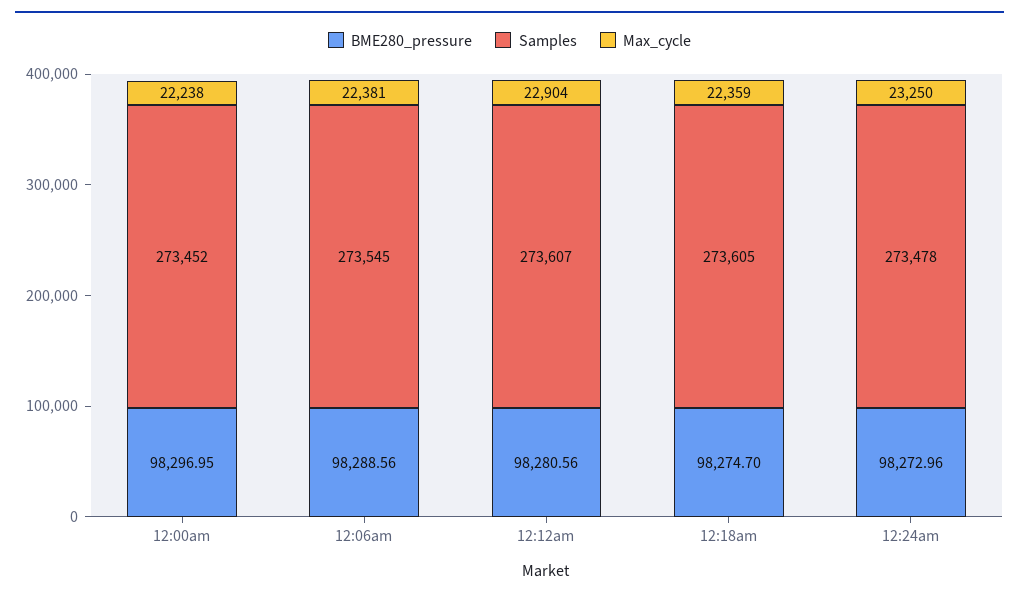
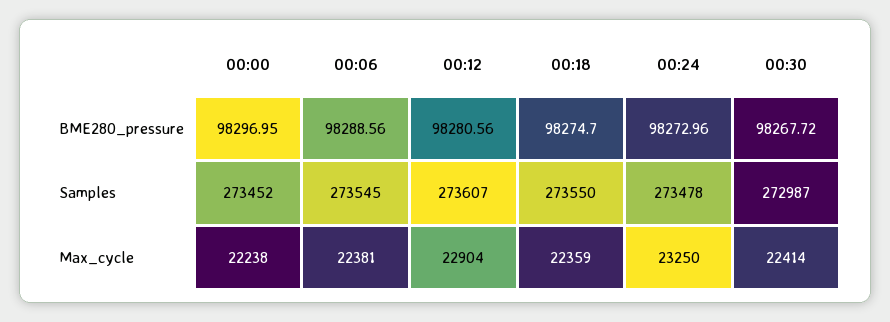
Samples, 12:18am: 273605 -> 273550
BME280_pressure, 00:30: none -> 98267.72
Samples, 00:30: none -> 272987
Max_cycle, 00:30: none -> 22414

